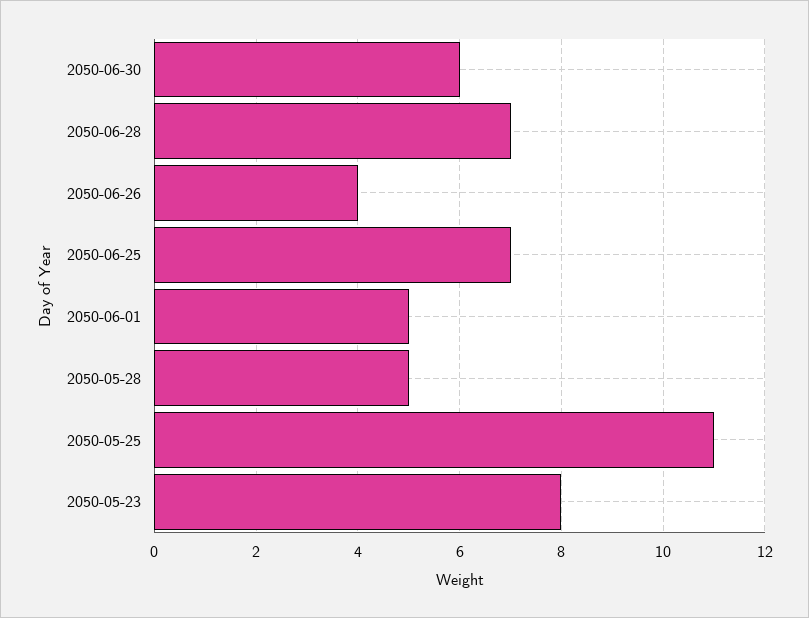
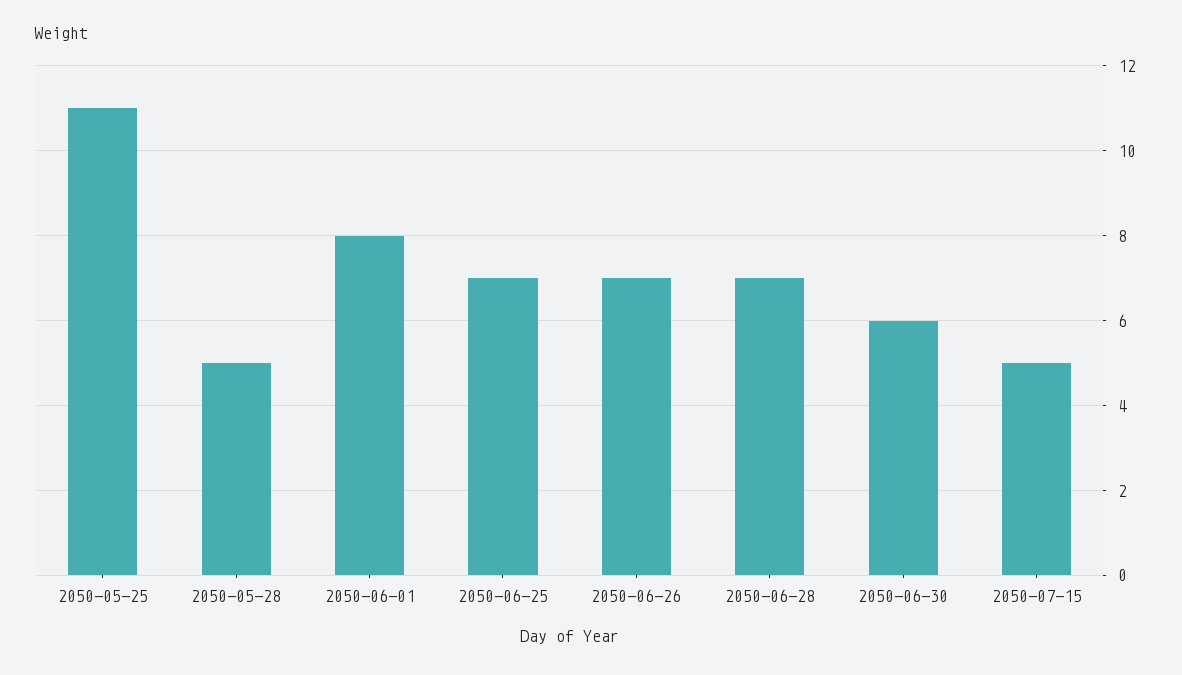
2050-06-26: 4 -> 7
2050-06-01: 5 -> 8
2050-05-23: 8 -> none
2050-07-15: none -> 5

